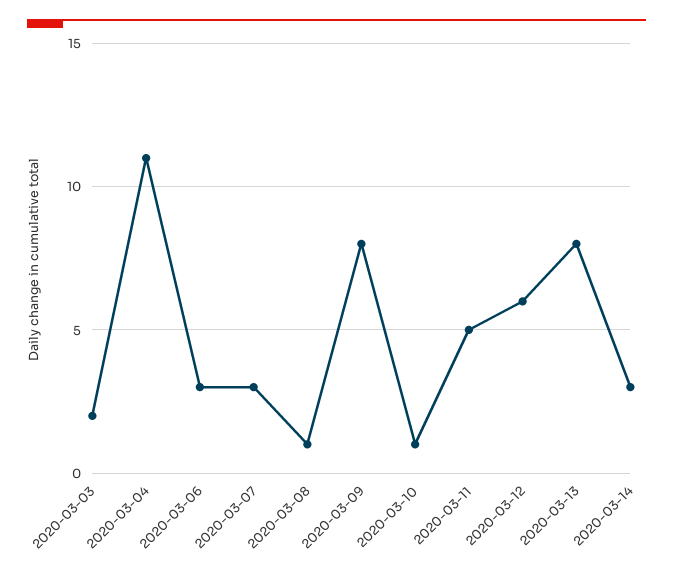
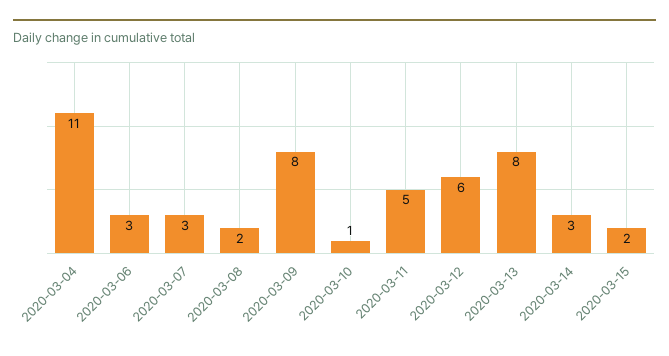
2020-03-03: 2 -> none
2020-03-08: 1 -> 2
2020-03-15: none -> 2

